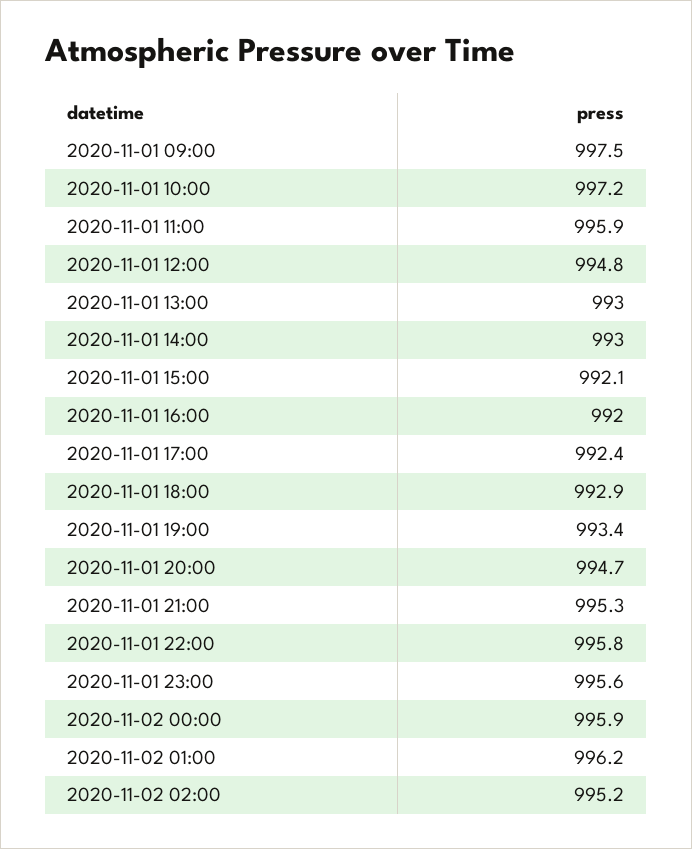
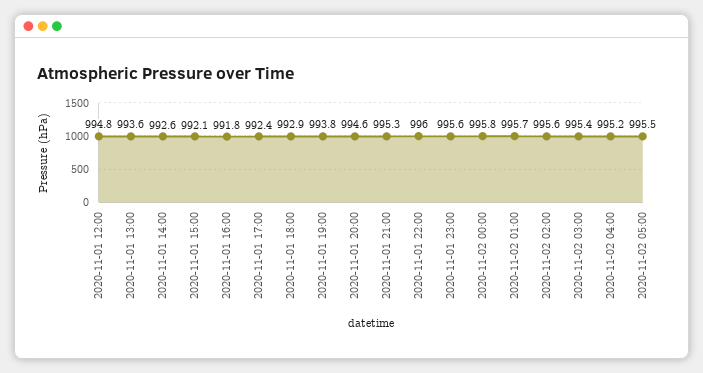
2020-11-01 09:00: 997.5 -> none
2020-11-01 10:00: 997.2 -> none
2020-11-01 11:00: 995.9 -> none
2020-11-01 13:00: 993 -> 993.6
2020-11-01 14:00: 993 -> 992.6
2020-11-01 16:00: 992 -> 991.8
2020-11-01 19:00: 993.4 -> 993.8
2020-11-01 20:00: 994.7 -> 994.6
2020-11-01 22:00: 995.8 -> 996
2020-11-02 00:00: 995.9 -> 995.8
2020-11-02 01:00: 996.2 -> 995.7
2020-11-02 02:00: 995.2 -> 995.6
2020-11-02 03:00: none -> 995.4
2020-11-02 04:00: none -> 995.2
2020-11-02 05:00: none -> 995.5

